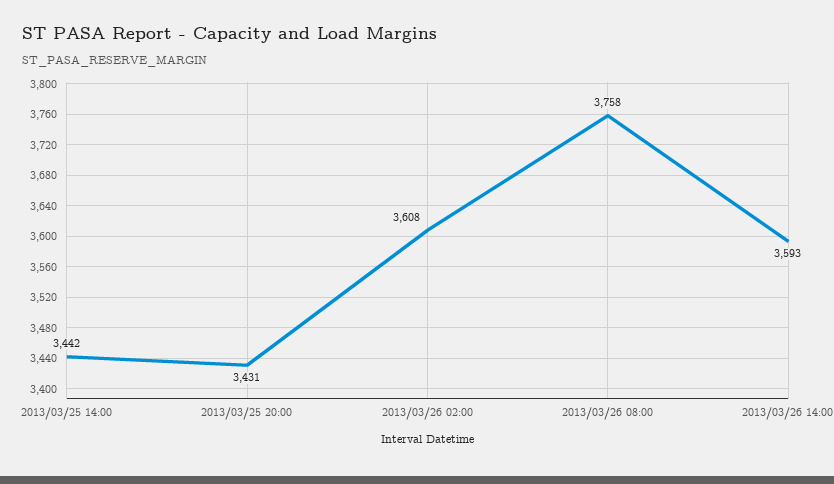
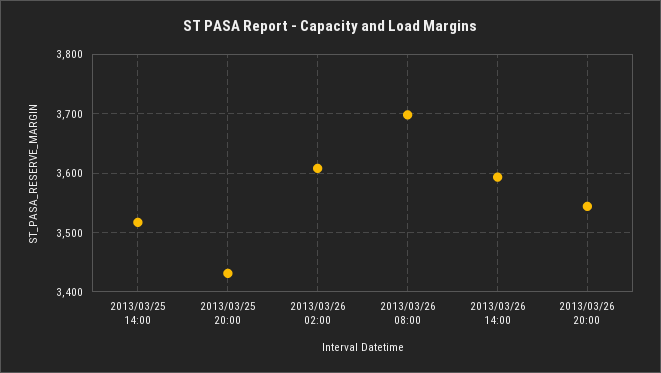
2013/03/25 14:00: 3442 -> 3520
2013/03/26 08:00: 3758 -> 3700
2013/03/26 20:00: none -> 3540

